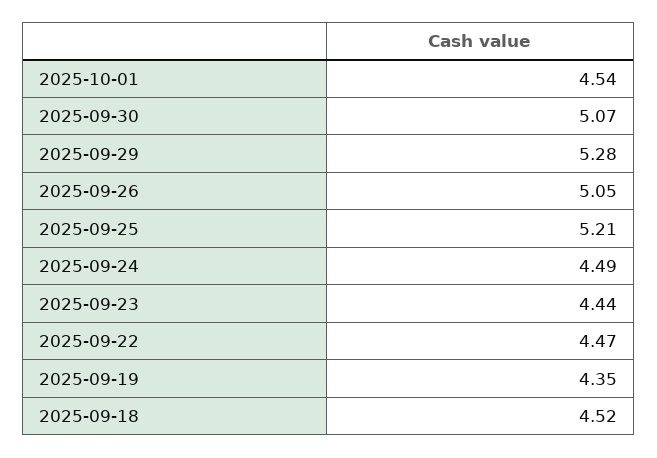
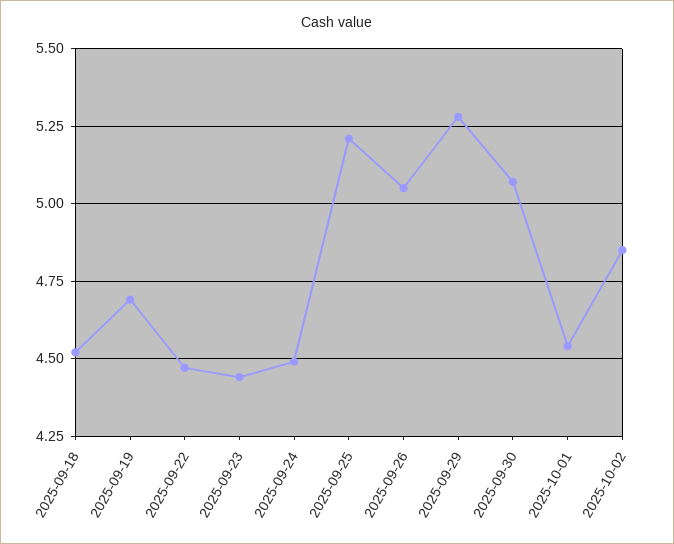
2025-09-19: 4.35 -> 4.7
2025-10-02: none -> 4.85

